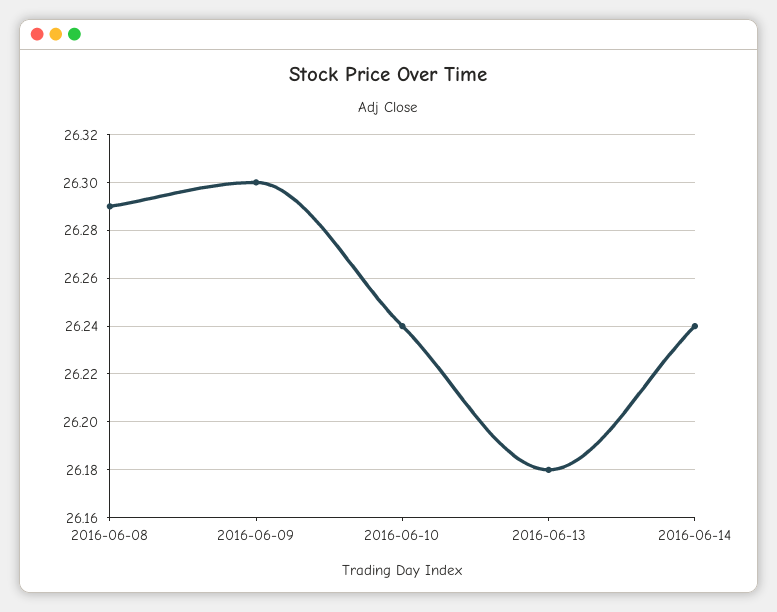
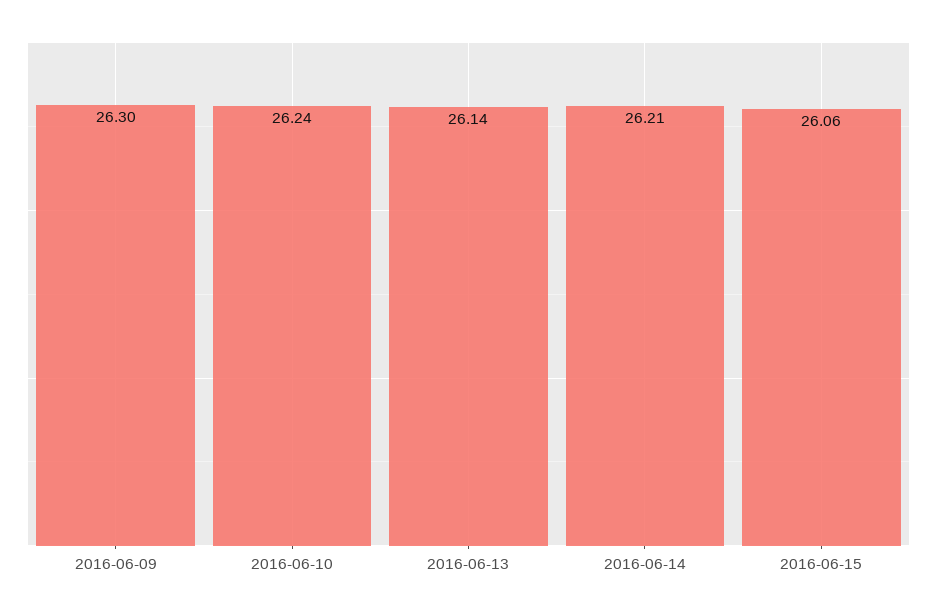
2016-06-08: 26.29 -> none
2016-06-13: 26.18 -> 26.14
2016-06-14: 26.24 -> 26.21
2016-06-15: none -> 26.06

